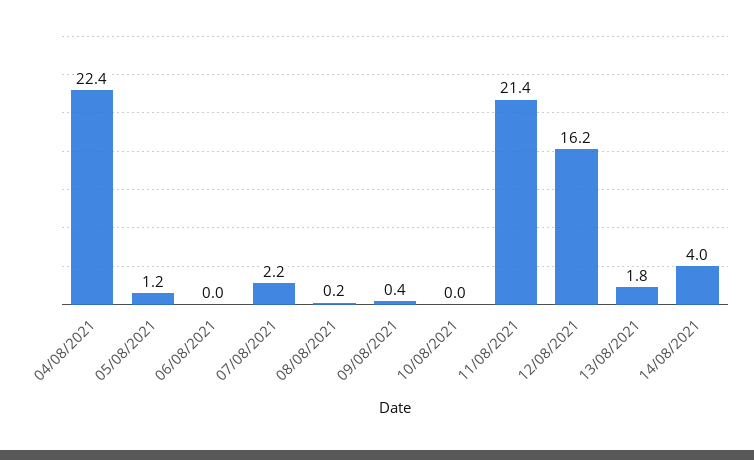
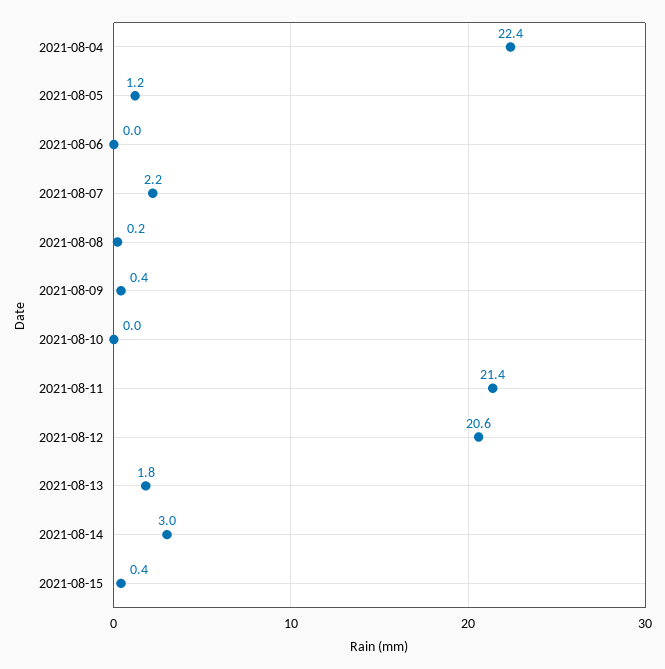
12/08/2021: 16.2 -> 20.6
14/08/2021: 4 -> 3
2021-08-15: none -> 0.4

